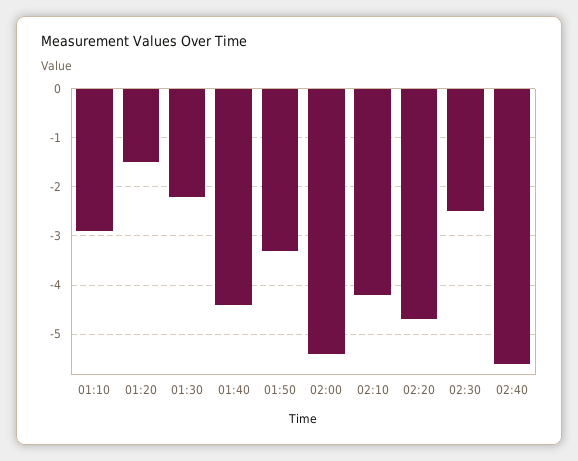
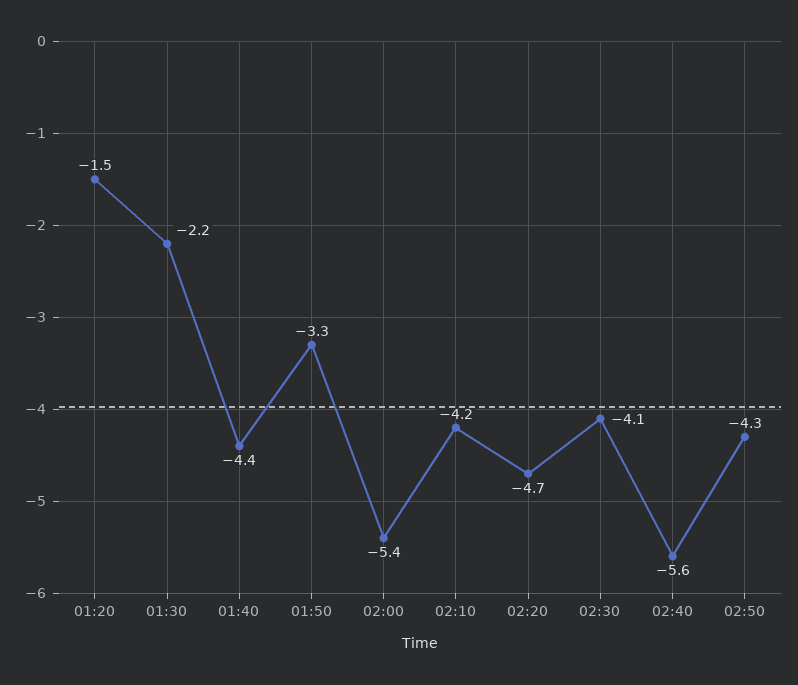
01:10: -3 -> none
02:30: -2.5 -> -4.1
02:50: none -> -4.3

